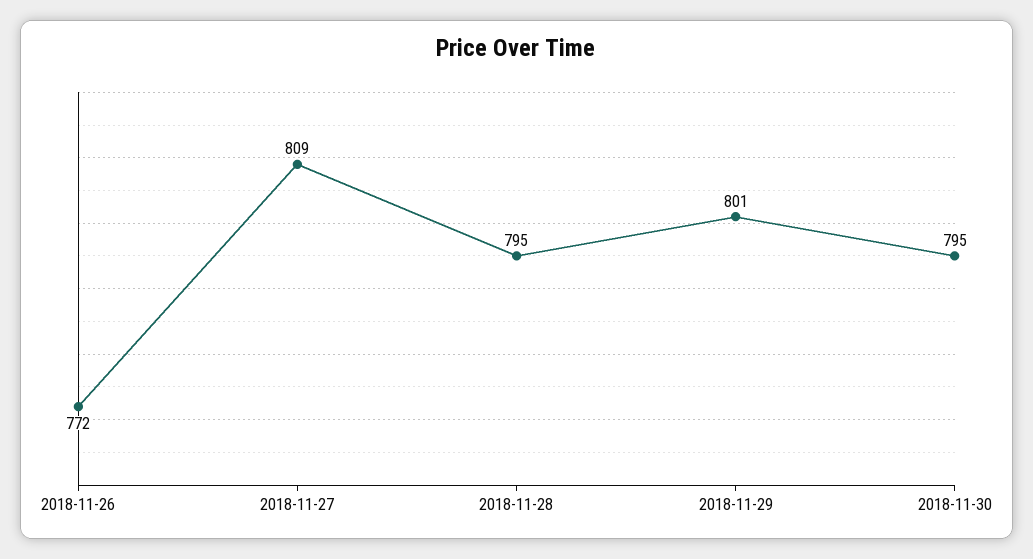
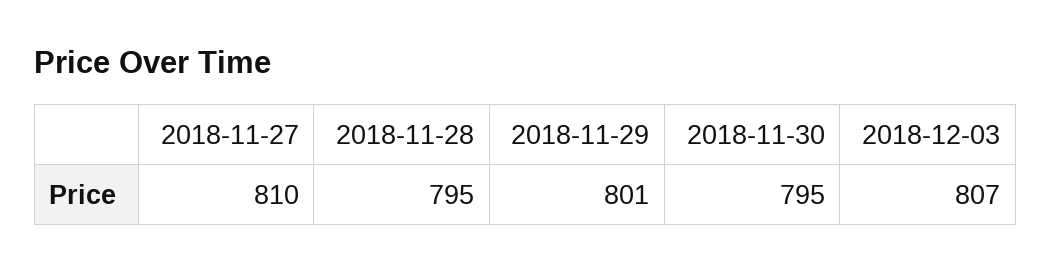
2018-11-26: 772 -> none
2018-11-27: 809 -> 810
2018-12-03: none -> 807

